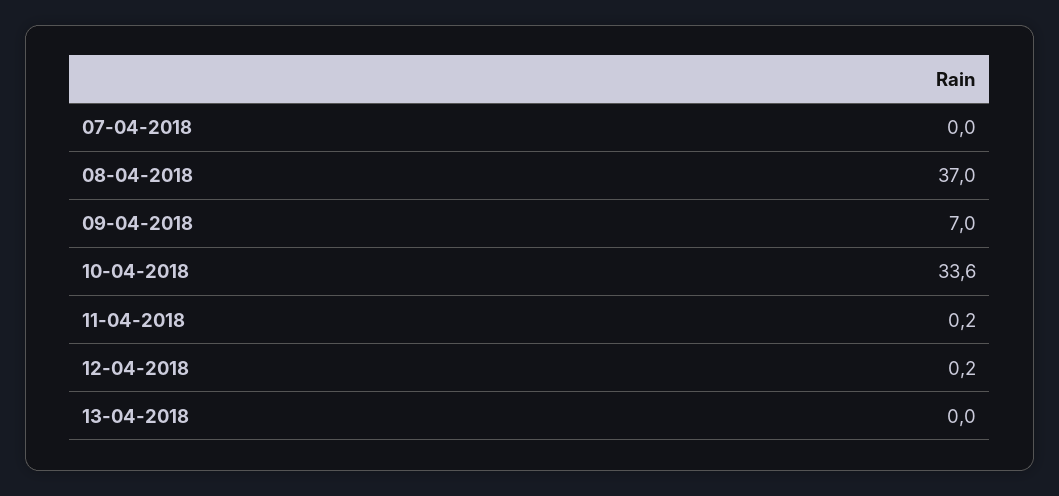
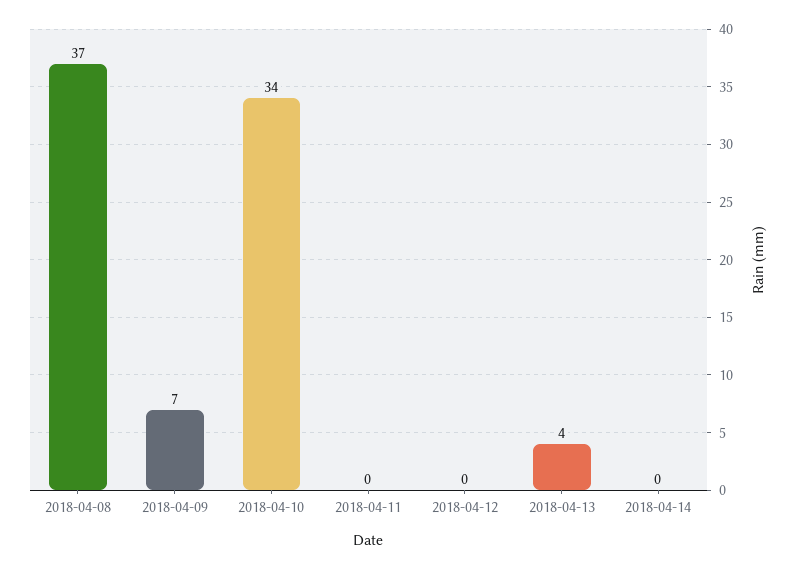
07-04-2018: 0 -> none
13-04-2018: 0 -> 4
2018-04-14: none -> 0

